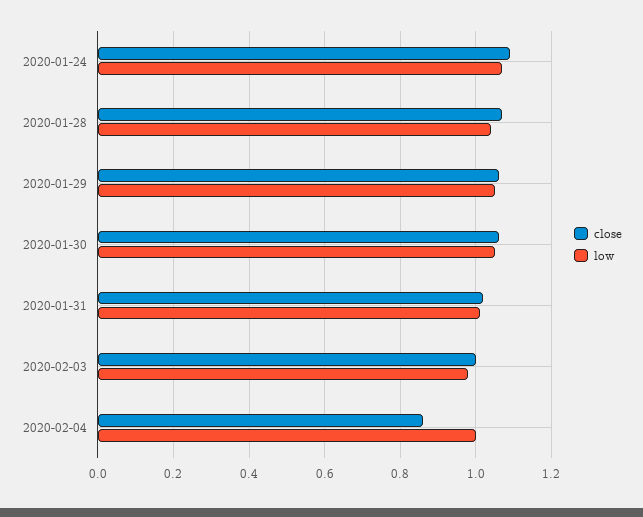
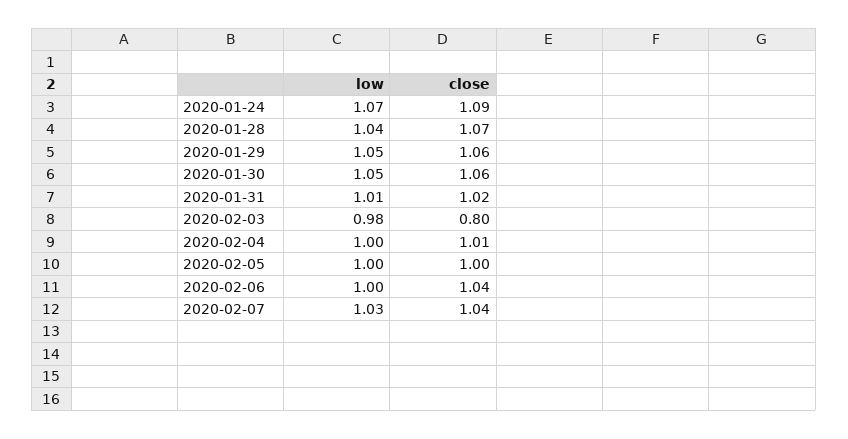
close, 2020-02-03: 1 -> 0.8
close, 2020-02-04: 0.85 -> 1.01
low, 2020-02-05: none -> 1
close, 2020-02-05: none -> 1
low, 2020-02-06: none -> 1
close, 2020-02-06: none -> 1.04
low, 2020-02-07: none -> 1.03
close, 2020-02-07: none -> 1.04

